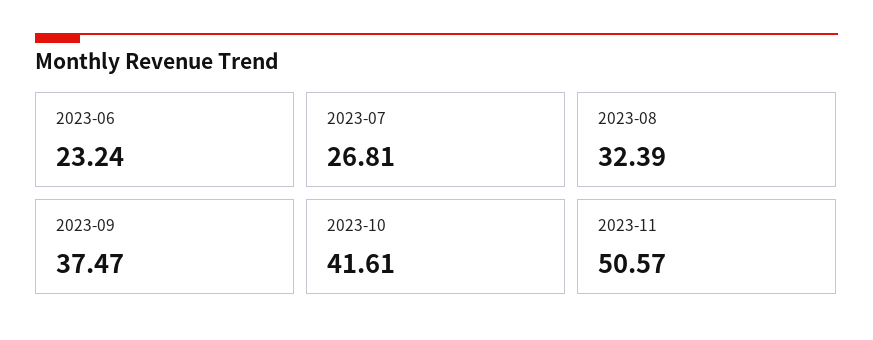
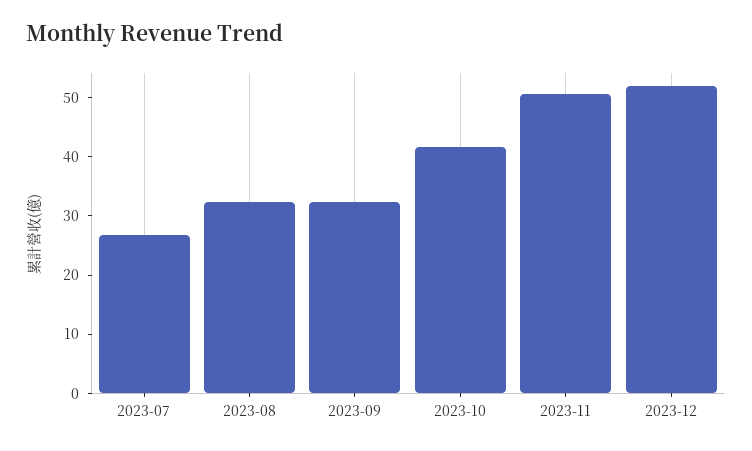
2023-06: 23.24 -> none
2023-09: 37.47 -> 32
2023-12: none -> 52

